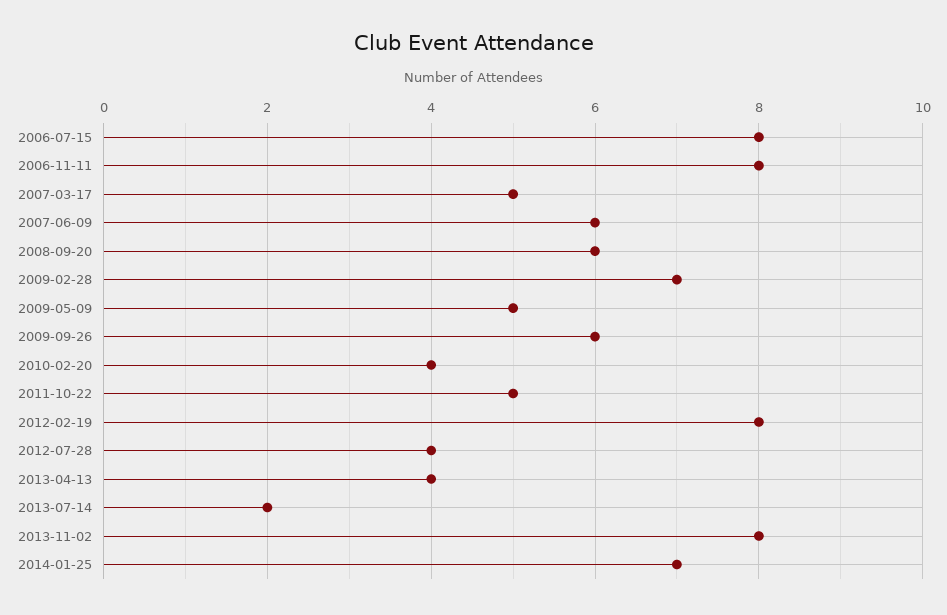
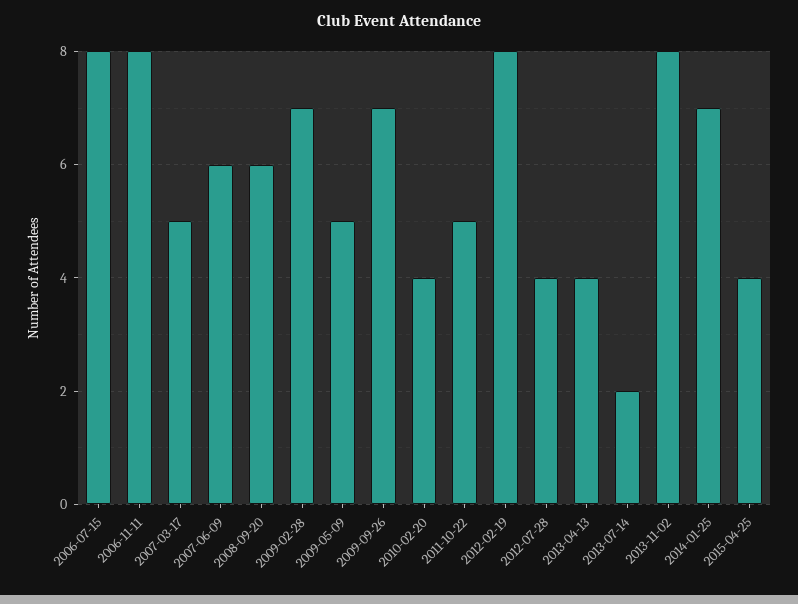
2009-09-26: 6 -> 7
2015-04-25: none -> 4

